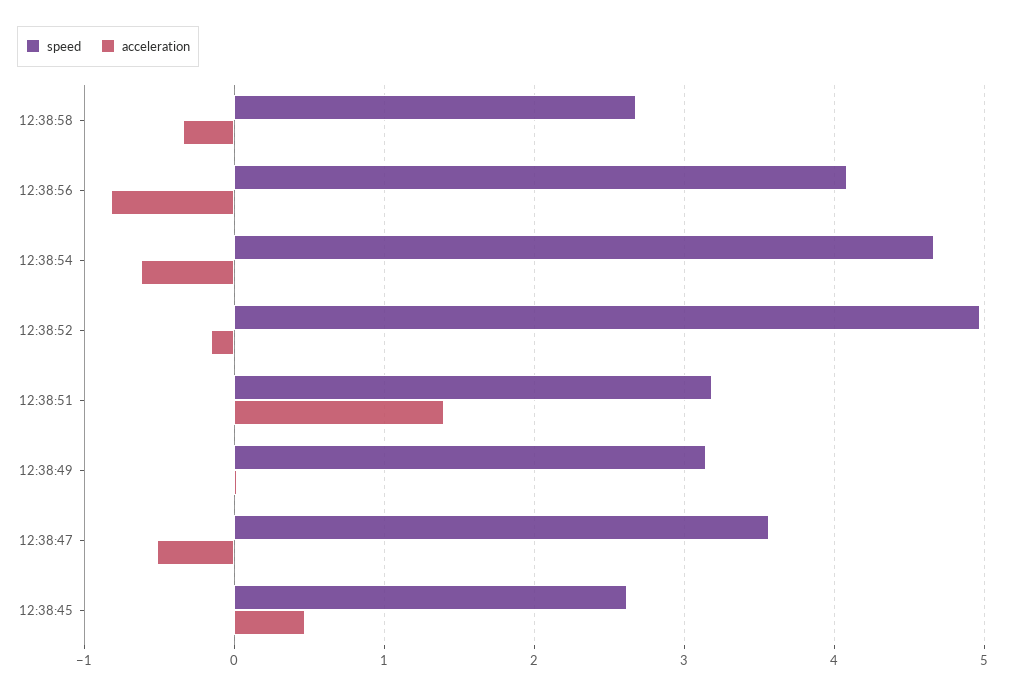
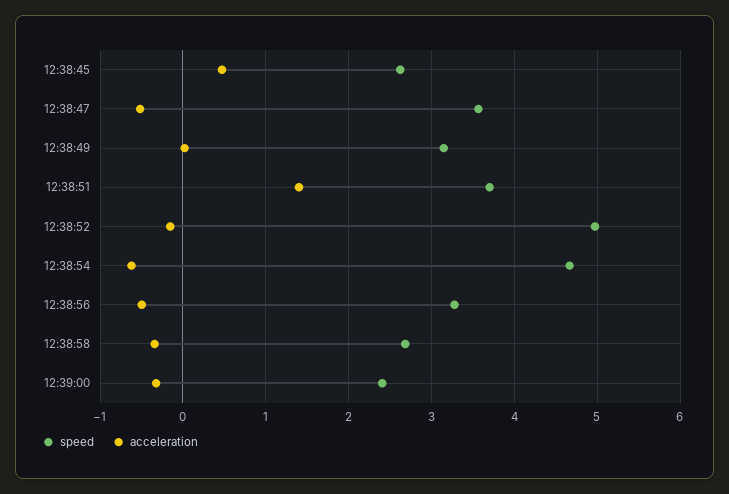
speed, 12:38:56: 4.1 -> 3.3
acceleration, 12:38:56: -0.8 -> -0.5
speed, 12:38:51: 3.2 -> 3.7
speed, 12:39:00: none -> 2.4
acceleration, 12:39:00: none -> -0.3

